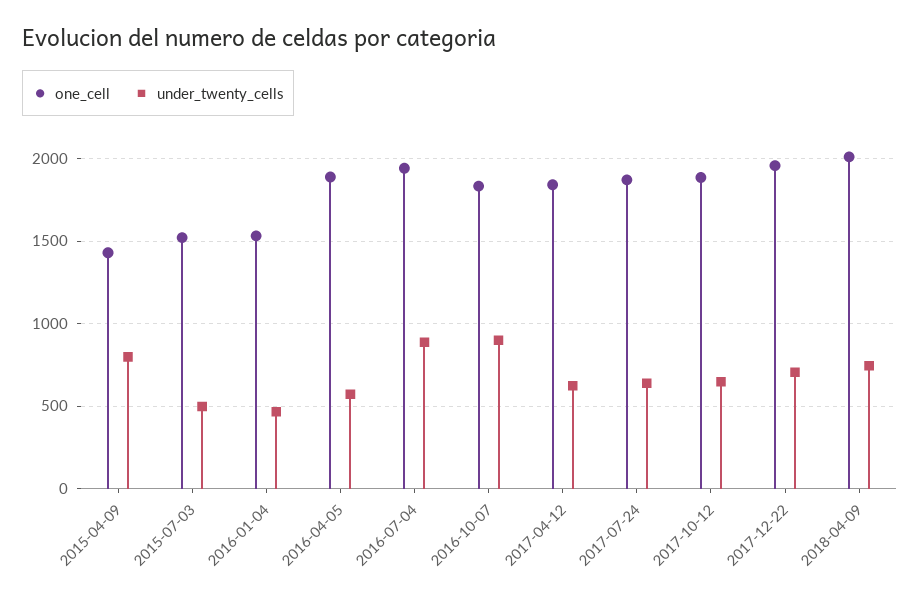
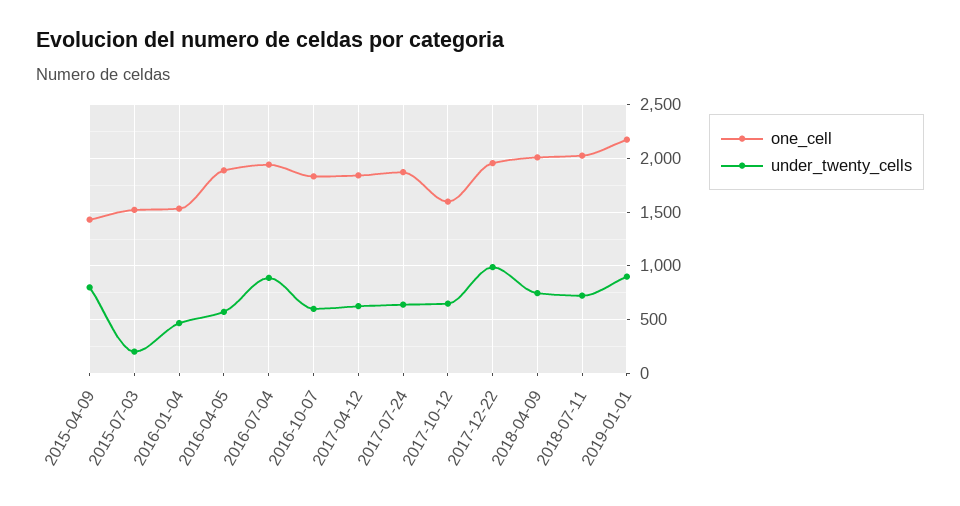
under_twenty_cells, 2015-07-03: 500 -> 200
under_twenty_cells, 2016-10-07: 900 -> 600
one_cell, 2017-10-12: 1900 -> 1600
under_twenty_cells, 2017-12-22: 700 -> 1000
one_cell, 2018-07-11: none -> 2000
under_twenty_cells, 2018-07-11: none -> 700
one_cell, 2019-01-01: none -> 2200
under_twenty_cells, 2019-01-01: none -> 900

